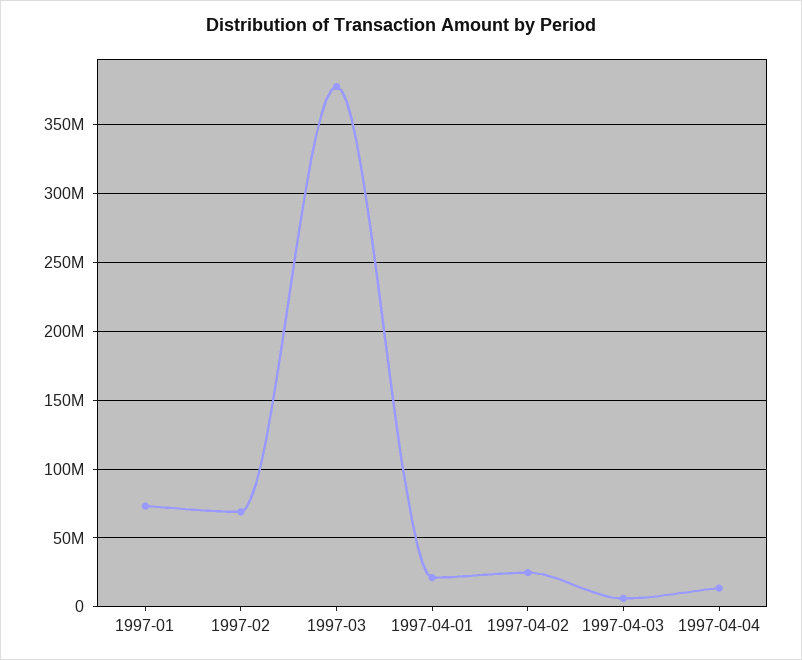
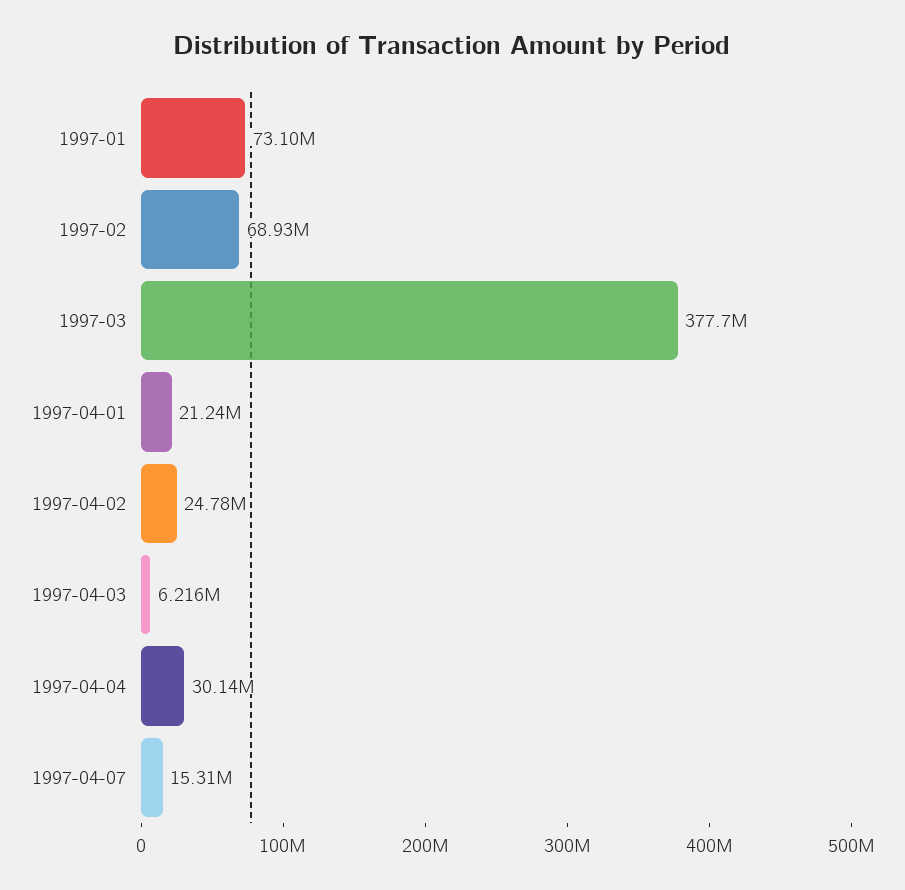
1997-04-04: 15000000 -> 30140000
1997-04-07: none -> 15310000

